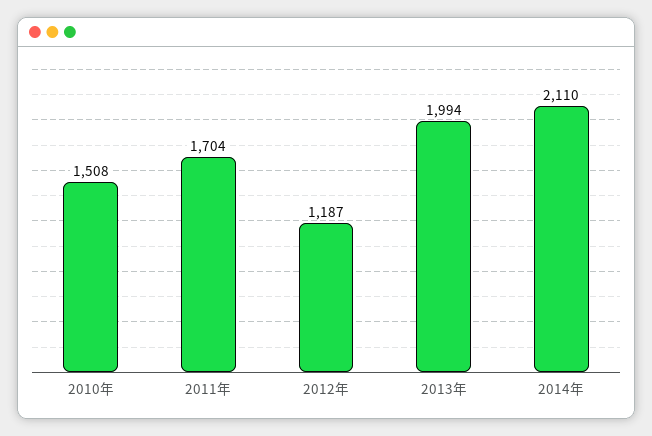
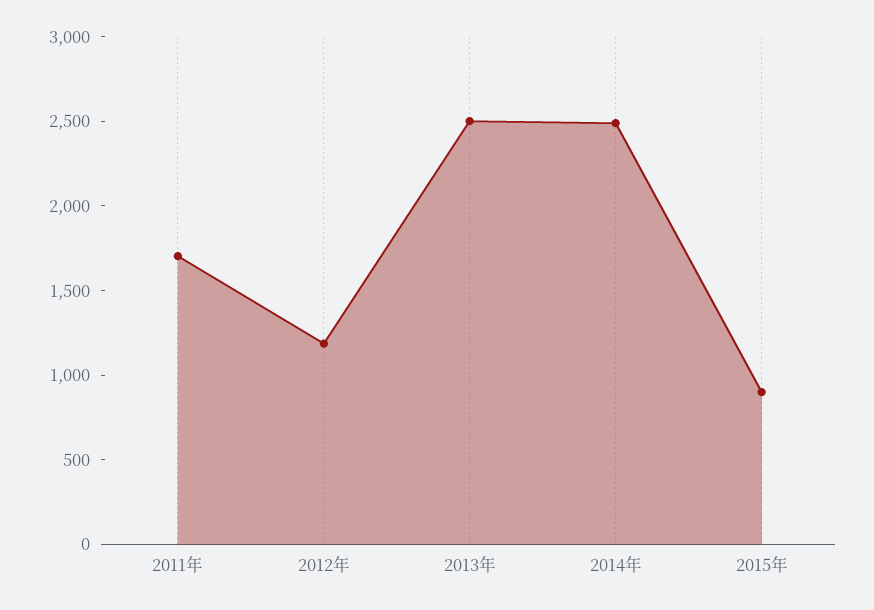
2010年: 1508 -> none
2013年: 1994 -> 2500
2014年: 2110 -> 2500
2015年: none -> 900

